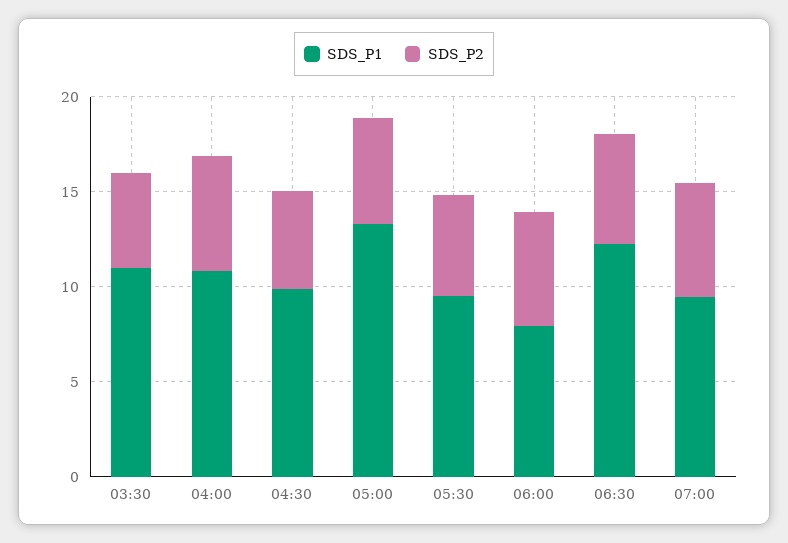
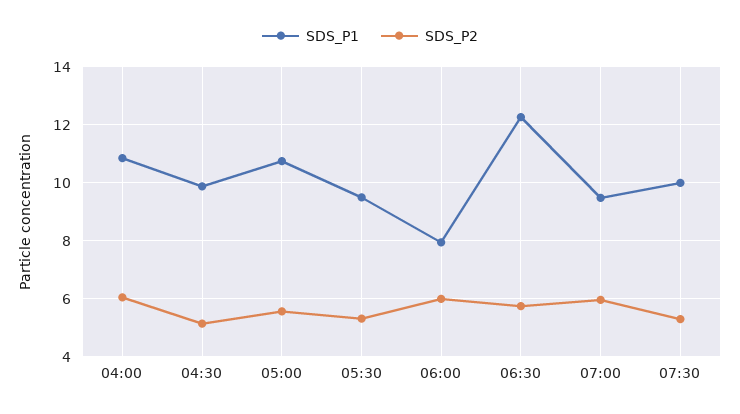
SDS_P1, 03:30: 11 -> none
SDS_P2, 03:30: 5 -> none
SDS_P1, 05:00: 13 -> 10.75
SDS_P1, 07:30: none -> 10
SDS_P2, 07:30: none -> 5.25

